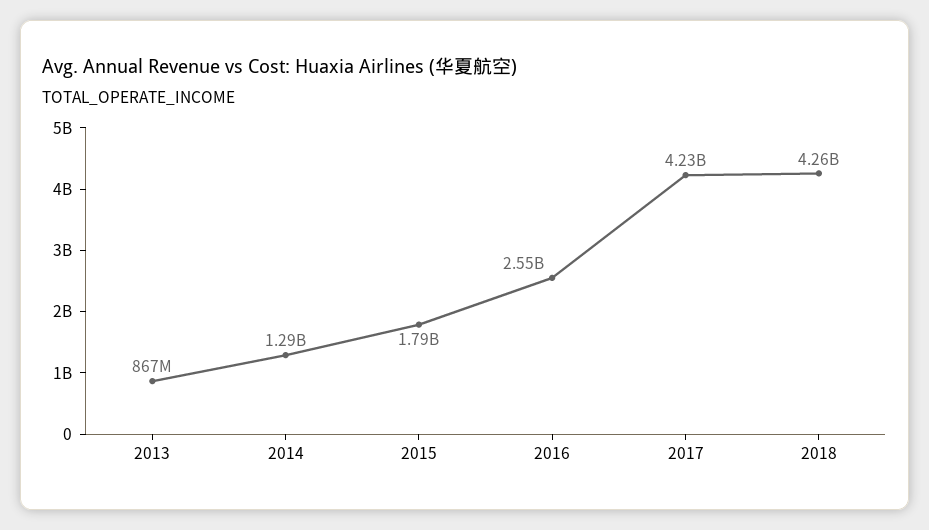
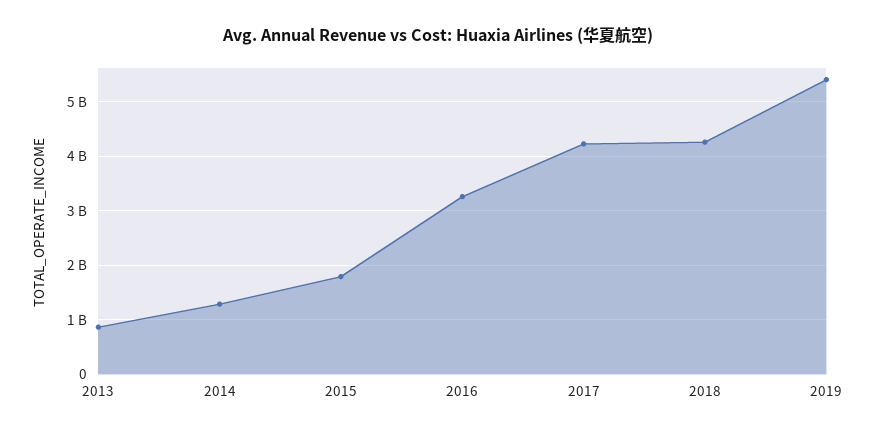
2016: 2550000000 -> 3200000000
2019: none -> 5400000000

